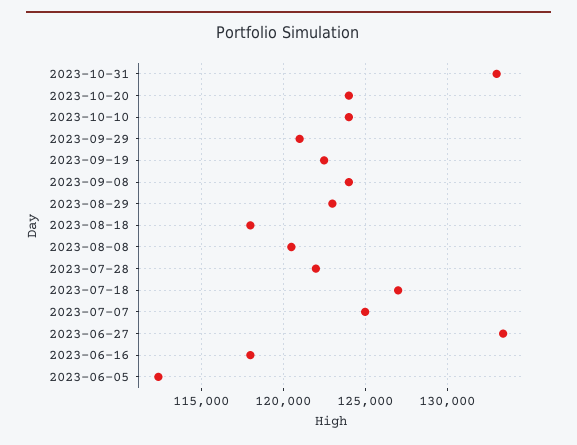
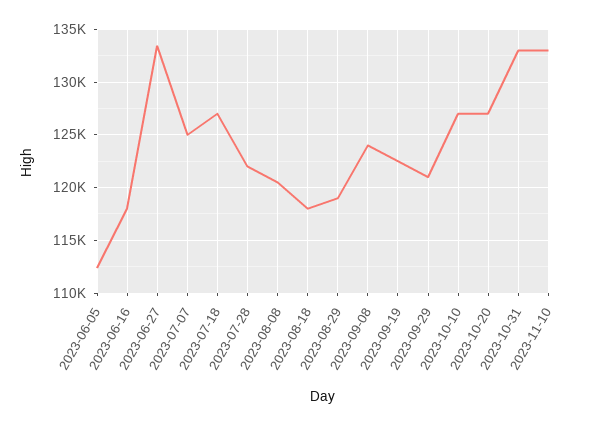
2023-10-20: 124000 -> 127000
2023-10-10: 124000 -> 127000
2023-08-29: 123000 -> 119000
2023-11-10: none -> 133000

